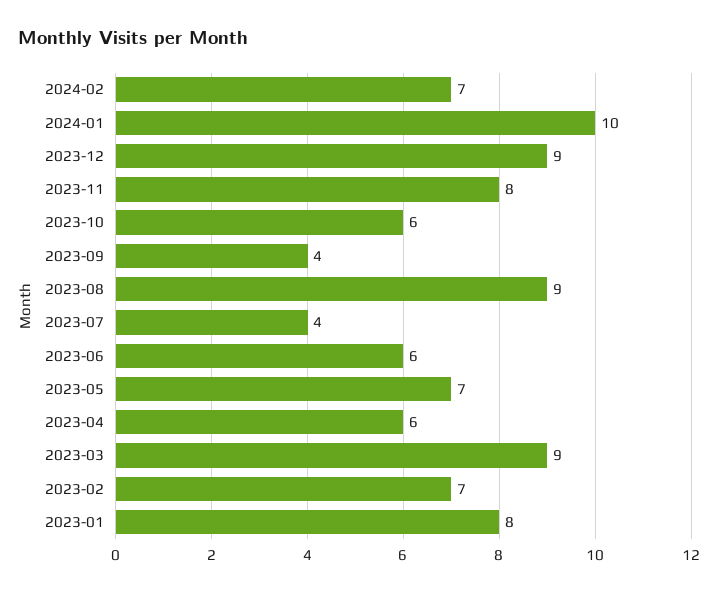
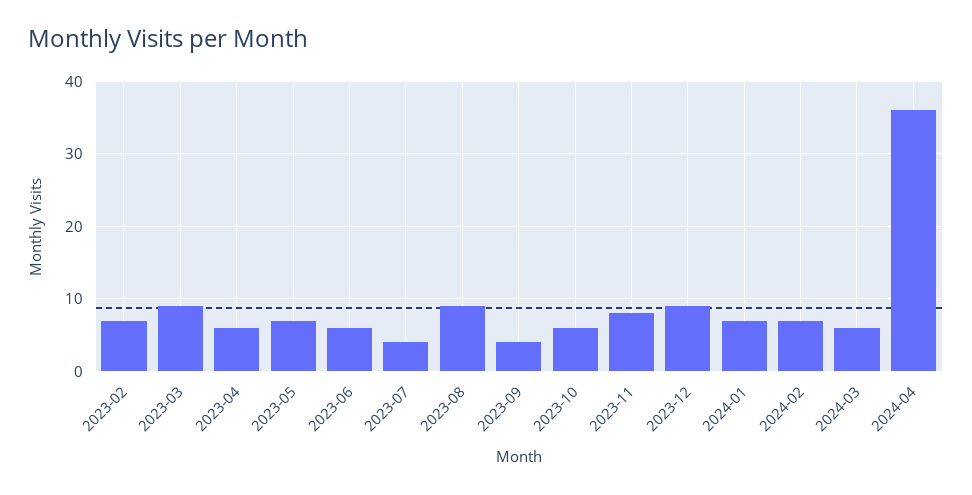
2024-01: 10 -> 7
2023-01: 8 -> none
2024-03: none -> 6
2024-04: none -> 36

